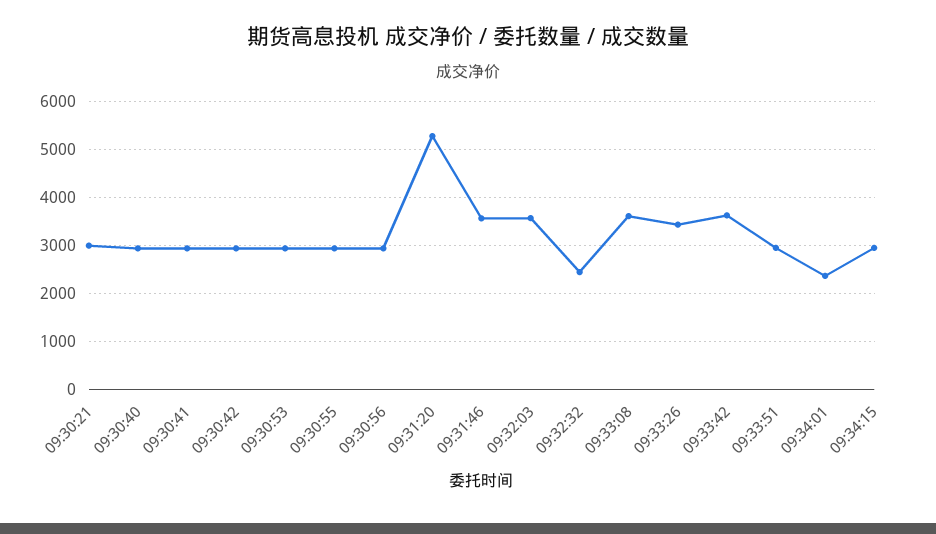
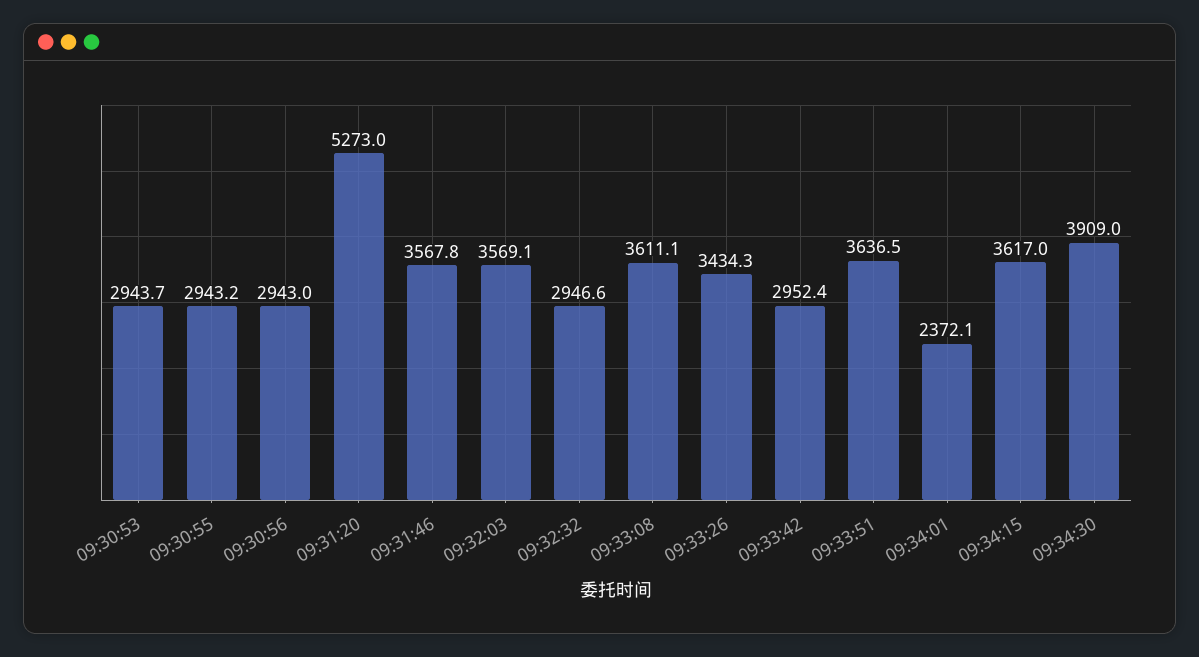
09:30:21: 3000 -> none
09:30:40: 3000 -> none
09:30:41: 3000 -> none
09:30:42: 3000 -> none
09:32:32: 2400 -> 2946.6
09:33:42: 3600 -> 2952.4
09:33:51: 3000 -> 3636.5
09:34:15: 3000 -> 3617
09:34:30: none -> 3909

